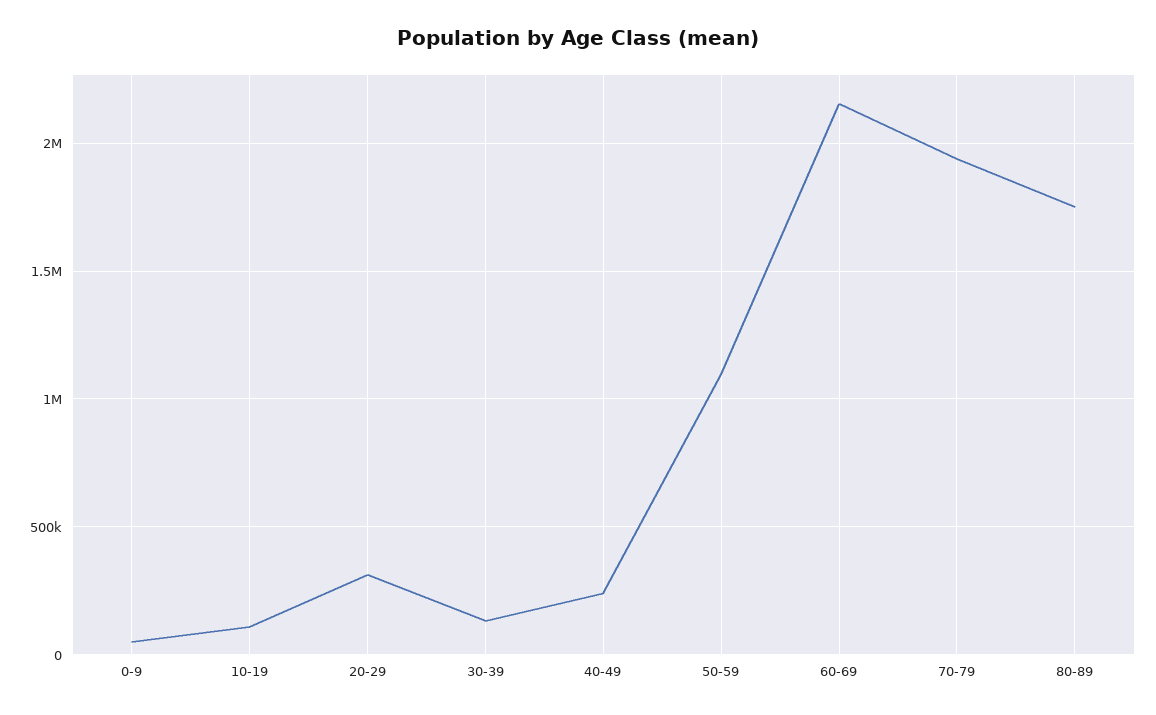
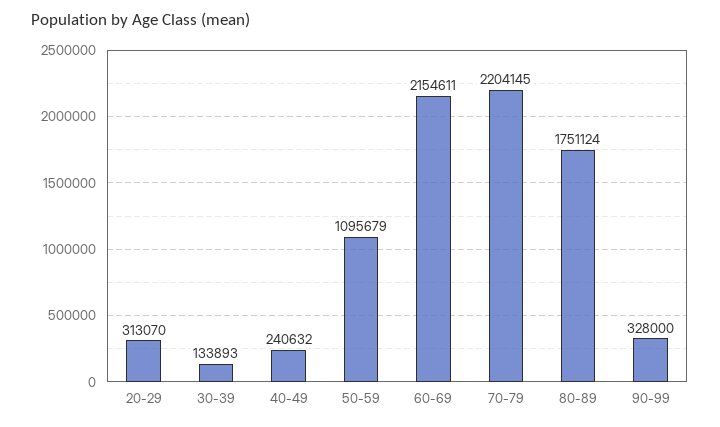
0-9: 50000 -> none
10-19: 100000 -> none
70-79: 1950000 -> 2204145
90-99: none -> 328000

